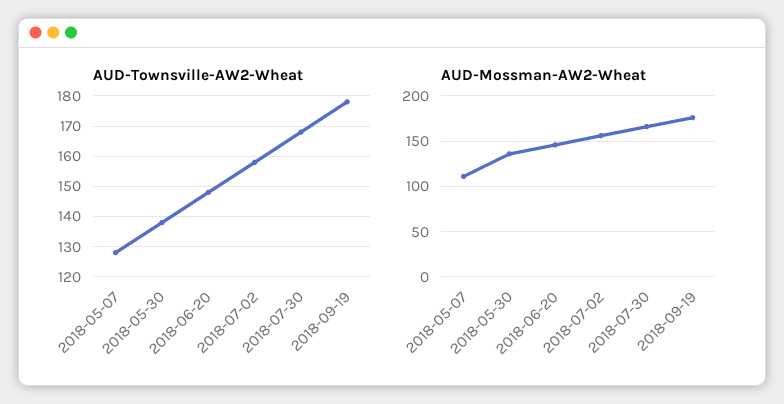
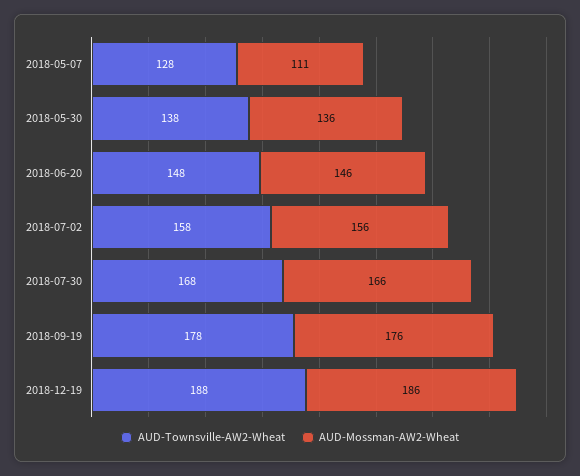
AUD-Townsville-AW2-Wheat, 2018-12-19: none -> 188
AUD-Mossman-AW2-Wheat, 2018-12-19: none -> 186

